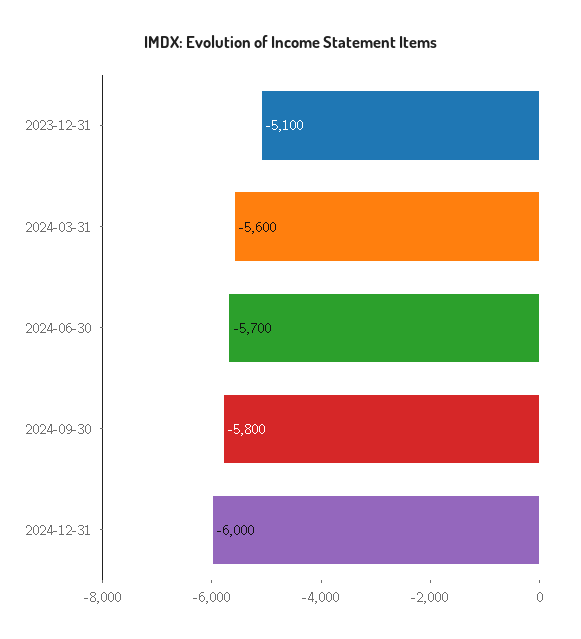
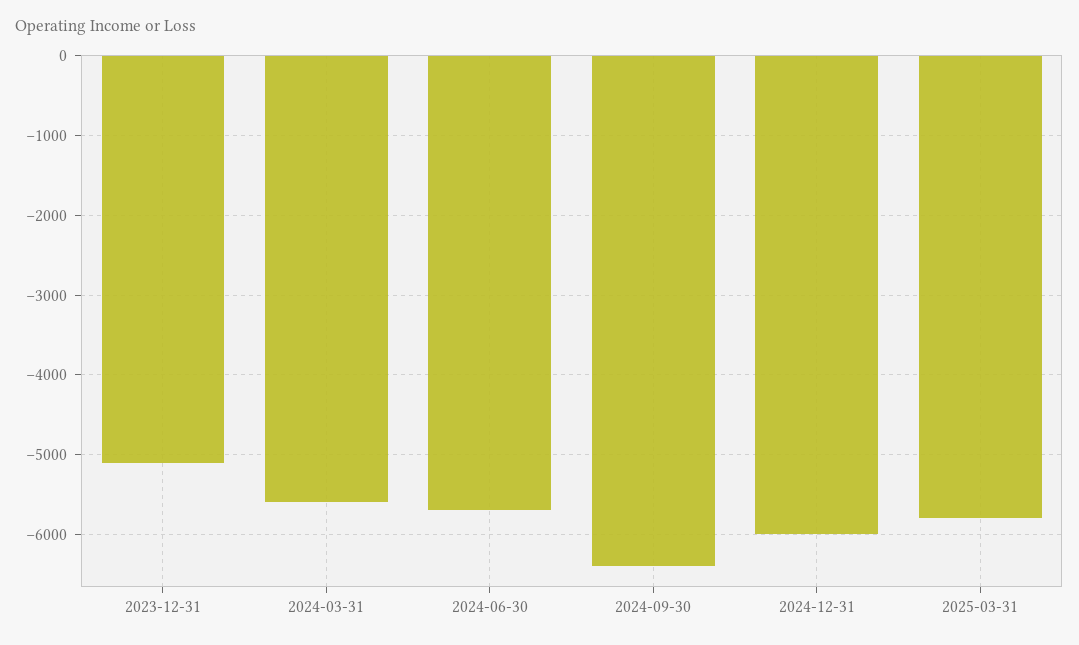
2024-09-30: -5800 -> -6400
2025-03-31: none -> -5800

